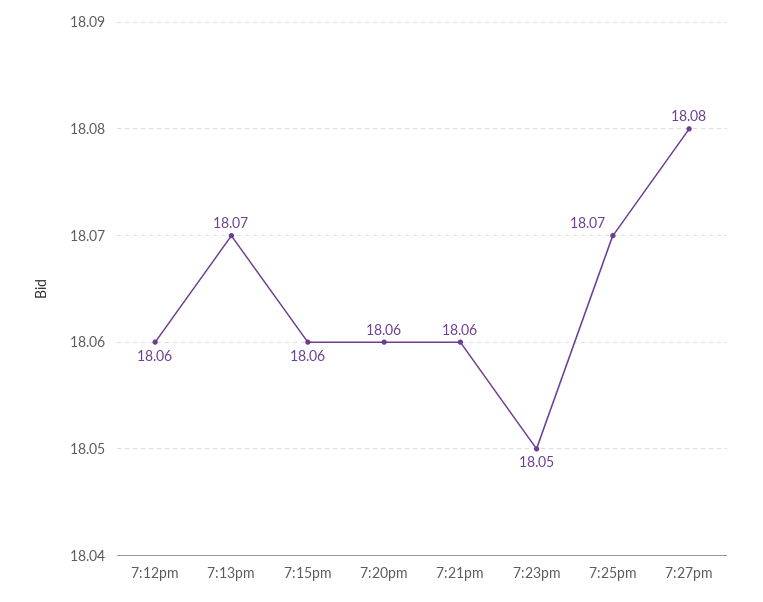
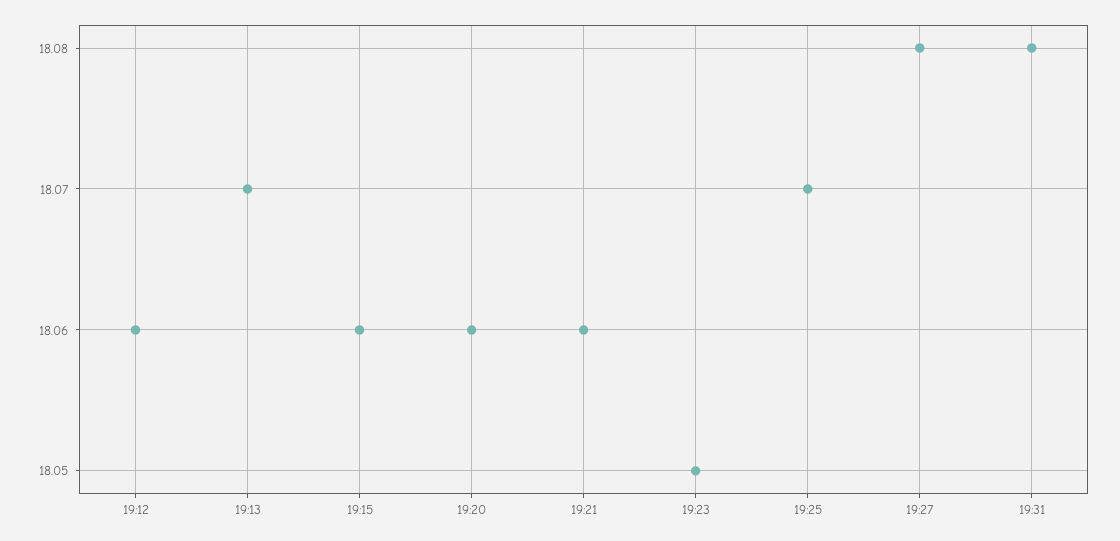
19:31: none -> 18.08

